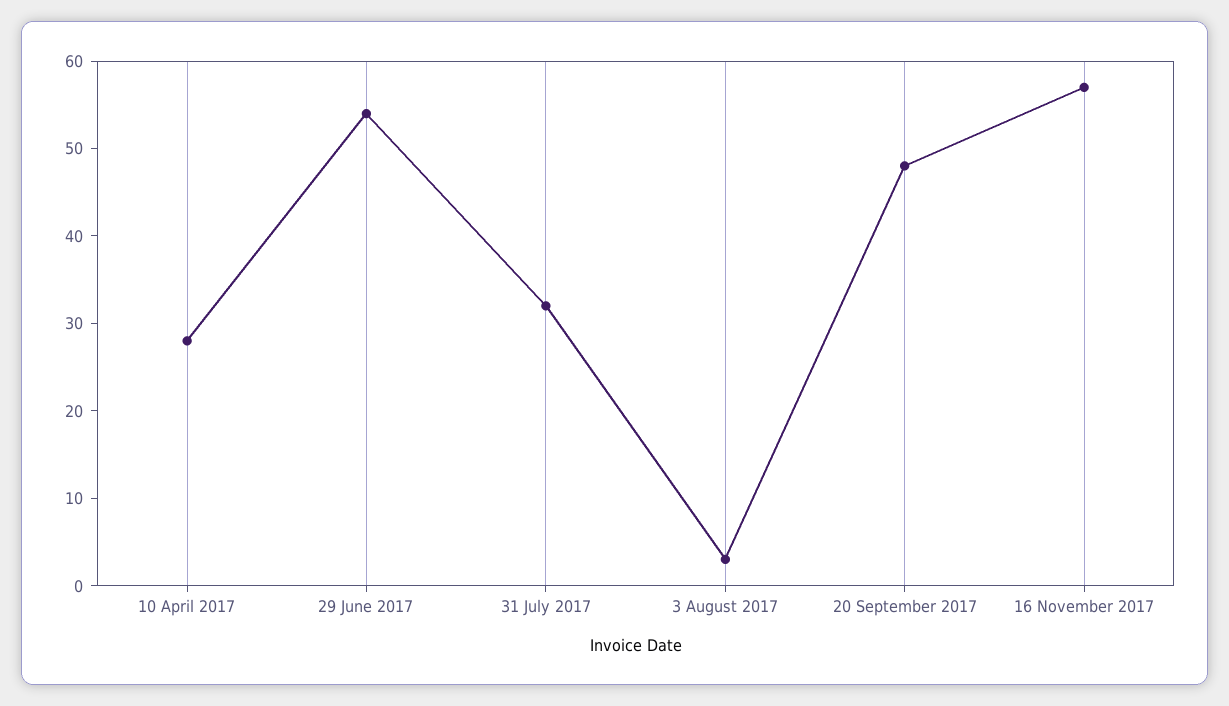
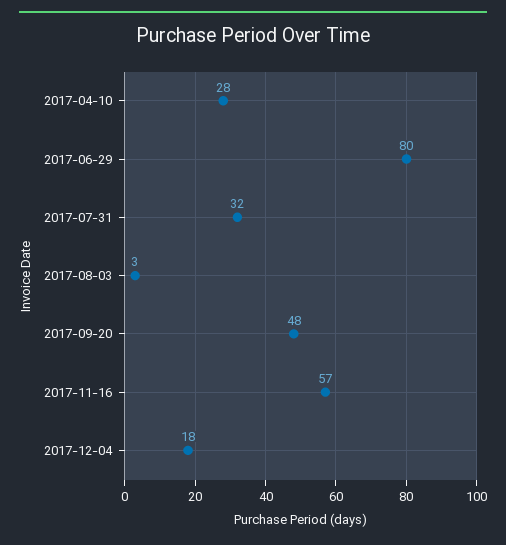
29 June 2017: 54 -> 80
2017-12-04: none -> 18

